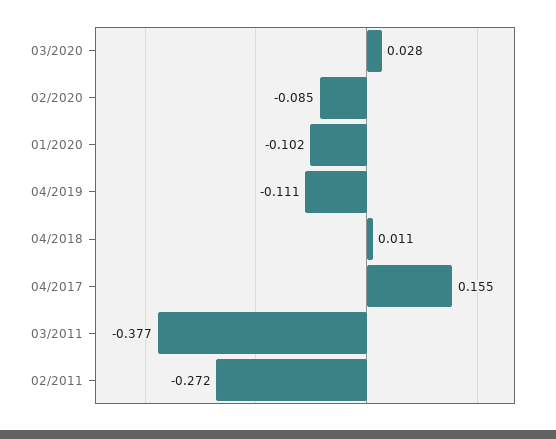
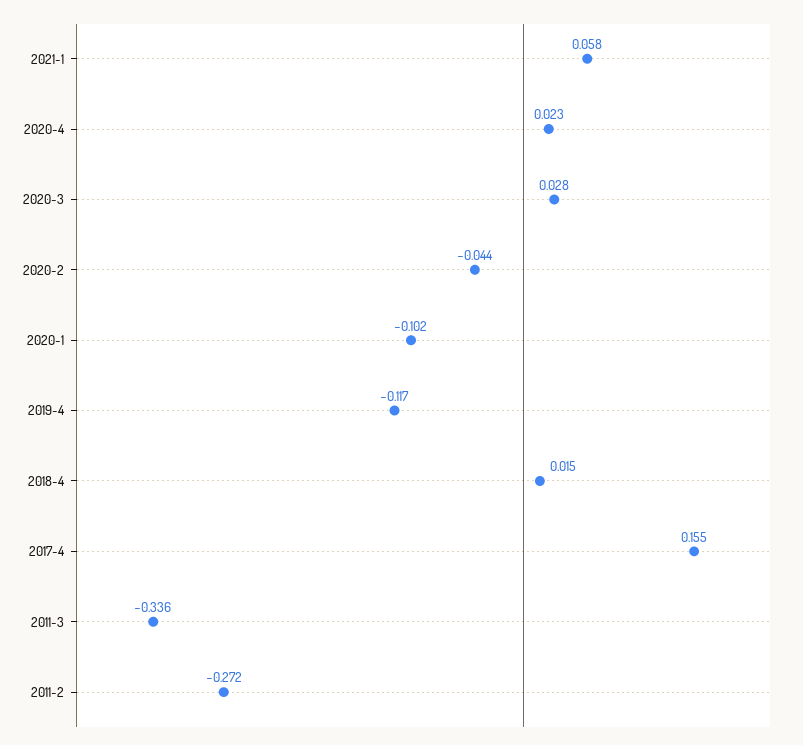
02/2020: -0.085 -> -0.044
04/2019: -0.111 -> -0.117
04/2018: 0.011 -> 0.015
03/2011: -0.377 -> -0.336
2021-1: none -> 0.058
2020-4: none -> 0.023

